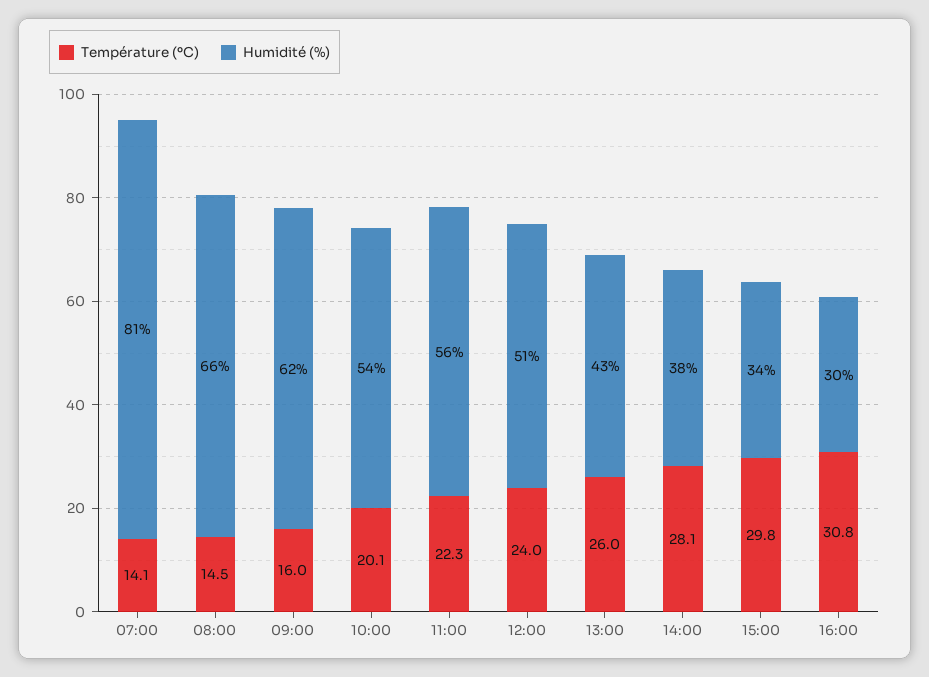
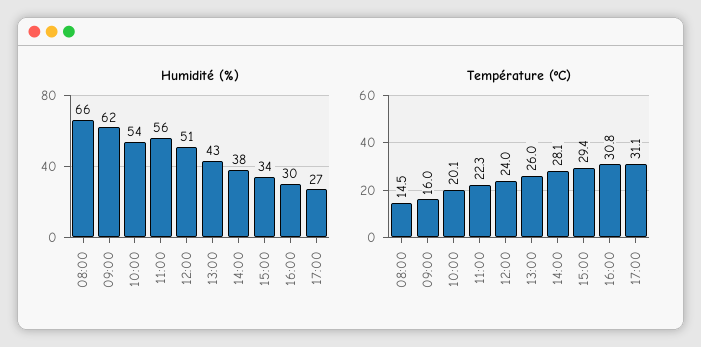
Température (ºC), 07:00: 14.1 -> none
Humidité (%), 07:00: 81 -> none
Température (ºC), 15:00: 29.8 -> 29.4
Humidité (%), 17:00: none -> 27
Température (ºC), 17:00: none -> 31.1

